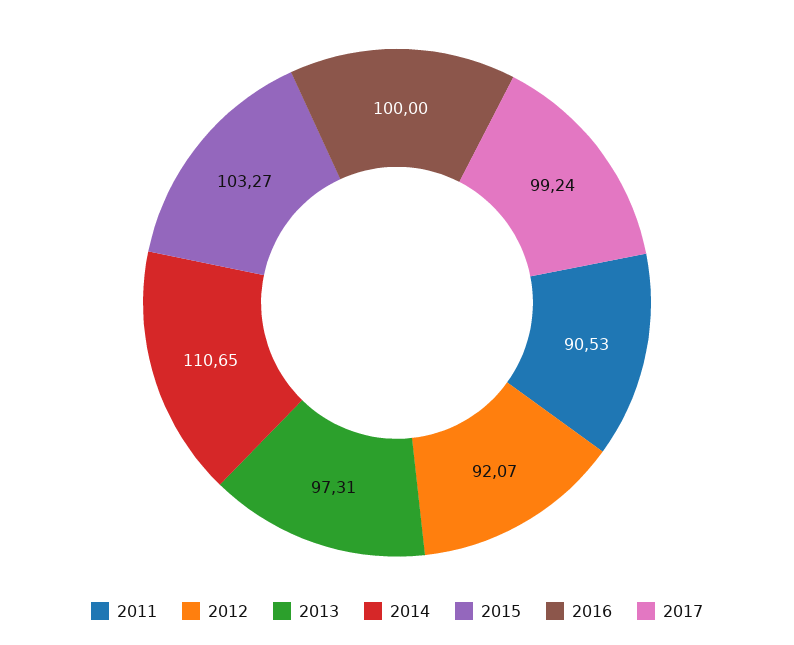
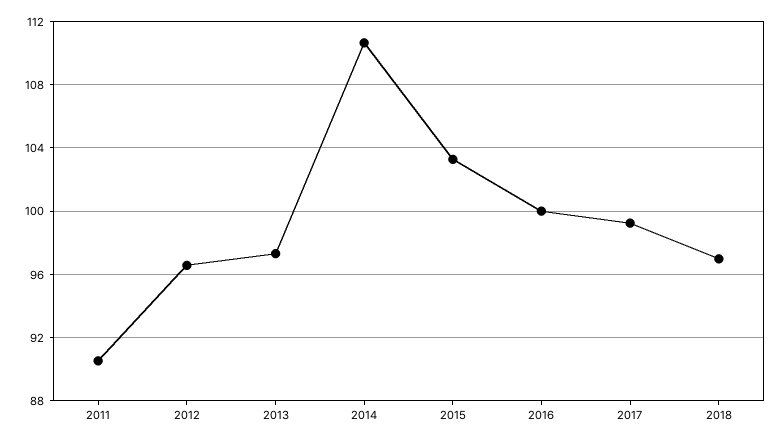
2012: 92.07 -> 96.5
2018: none -> 97

